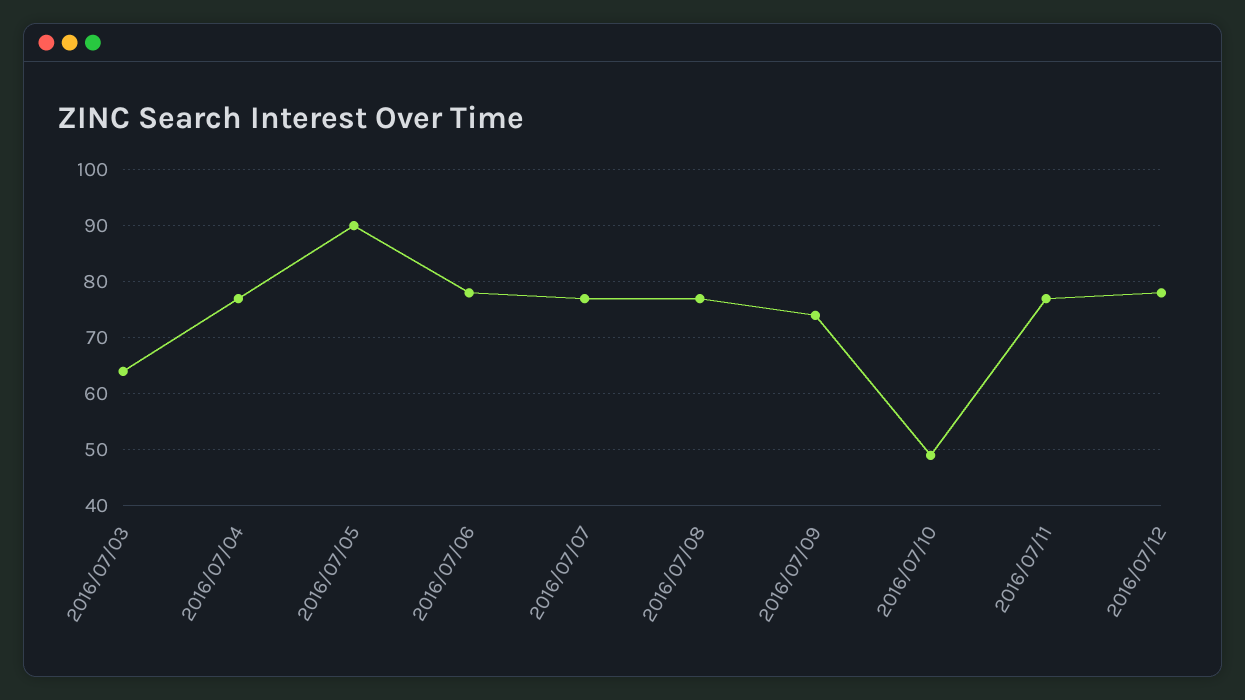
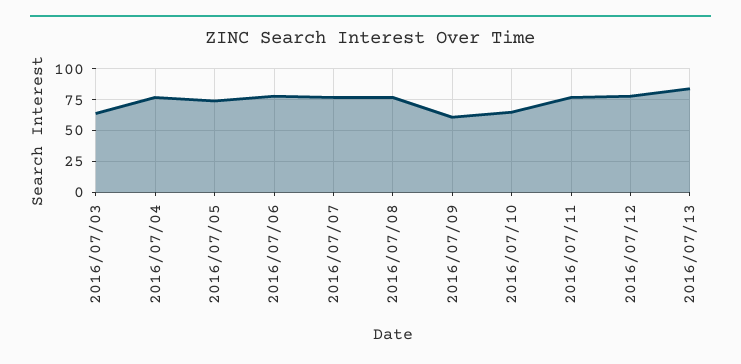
2016/07/05: 90 -> 75
2016/07/09: 75 -> 60
2016/07/10: 50 -> 65
2016/07/13: none -> 85

